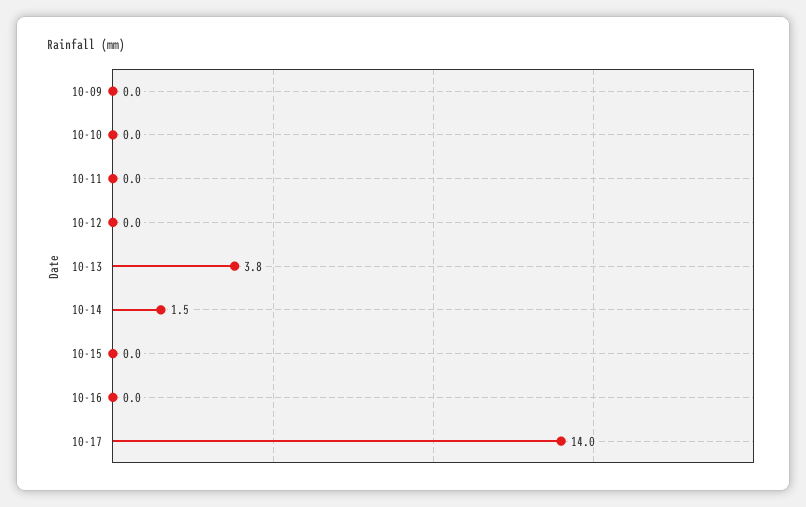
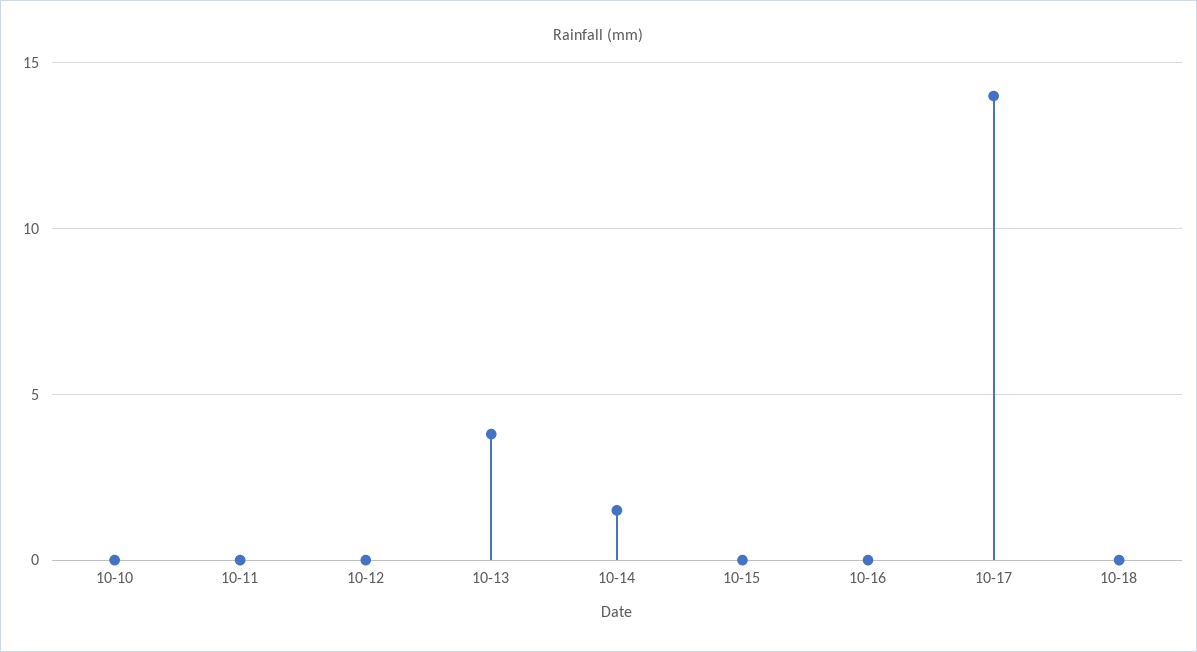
10-09: 0 -> none
10-18: none -> 0

